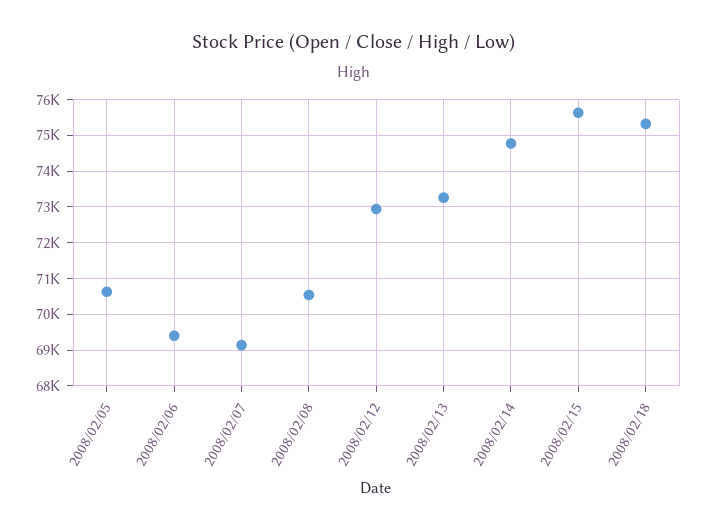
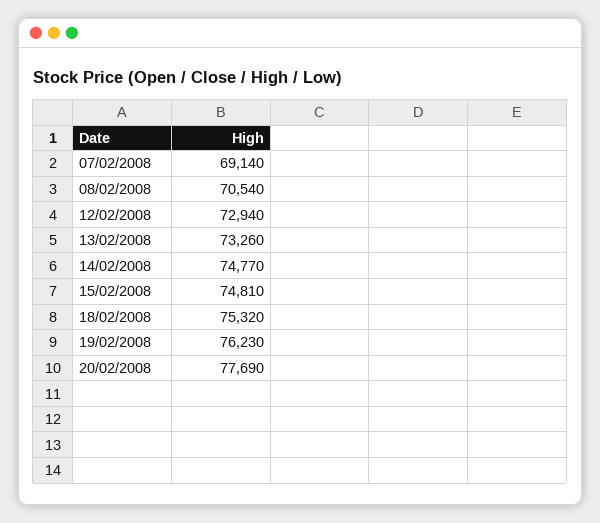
2008/02/05: 70600 -> none
2008/02/06: 69400 -> none
2008/02/15: 75600 -> 74810
19/02/2008: none -> 76230
20/02/2008: none -> 77690

